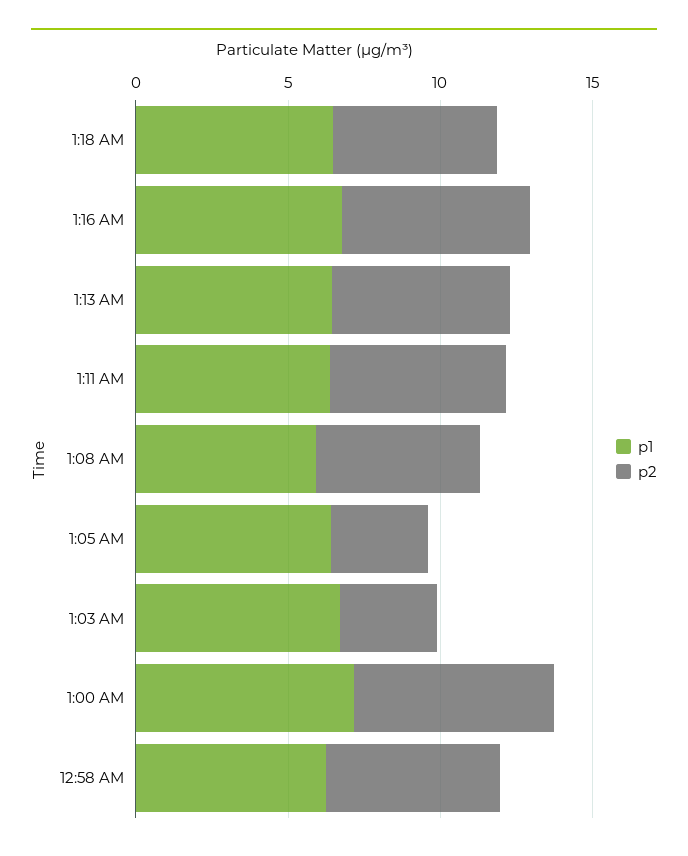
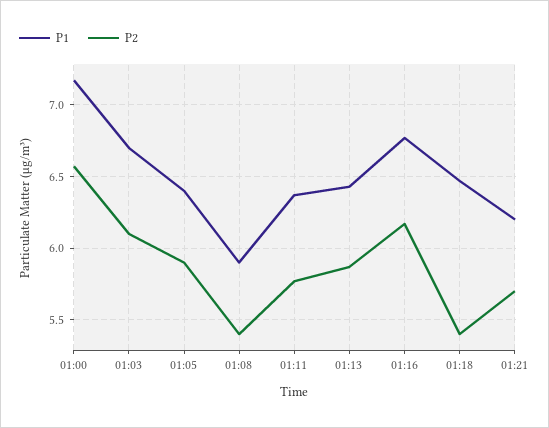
p2, 1:05 AM: 3 -> 5.9
p2, 1:03 AM: 3 -> 6.1
p1, 12:58 AM: 6 -> none
p2, 12:58 AM: 6 -> none
p1, 01:21: none -> 6.2
p2, 01:21: none -> 5.7

